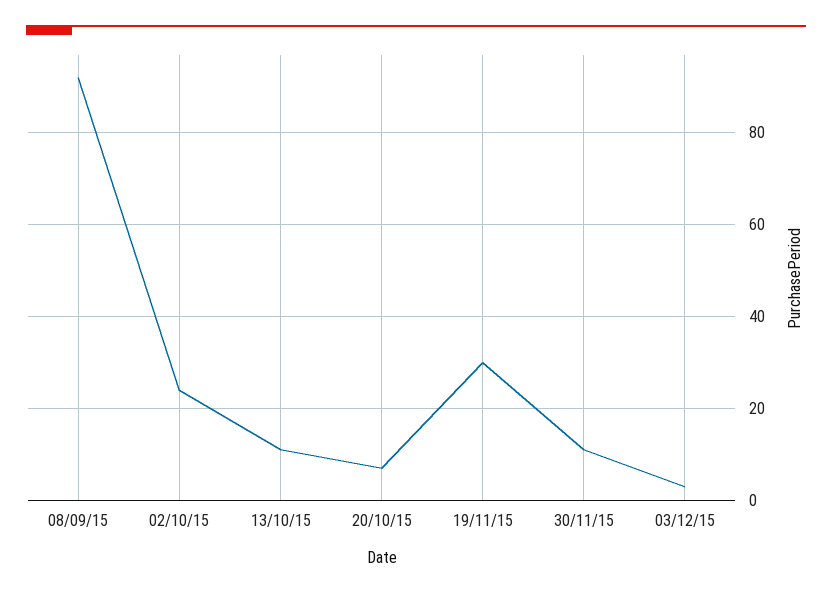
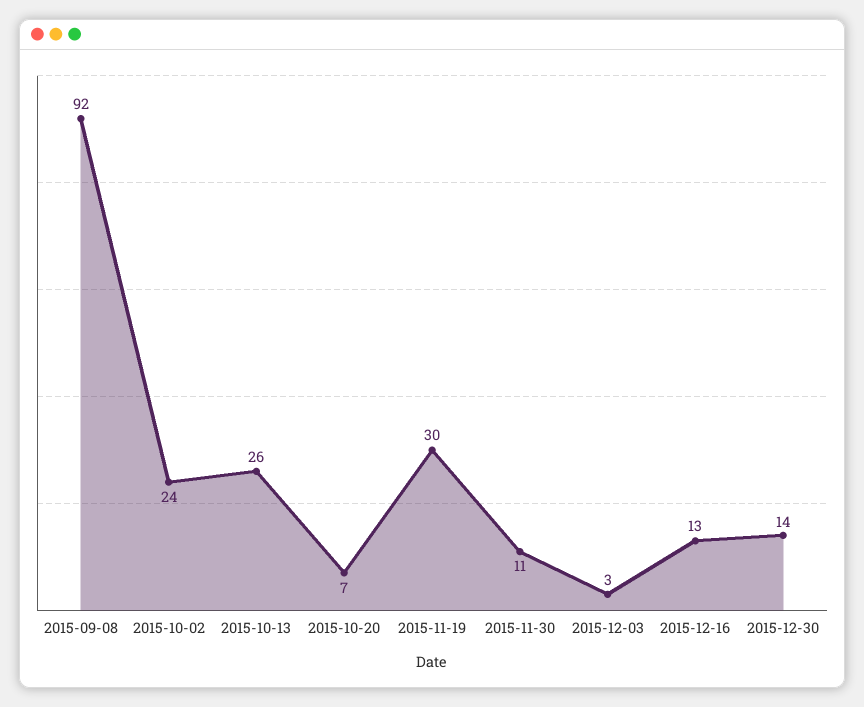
13/10/15: 10 -> 26
2015-12-16: none -> 13
2015-12-30: none -> 14

